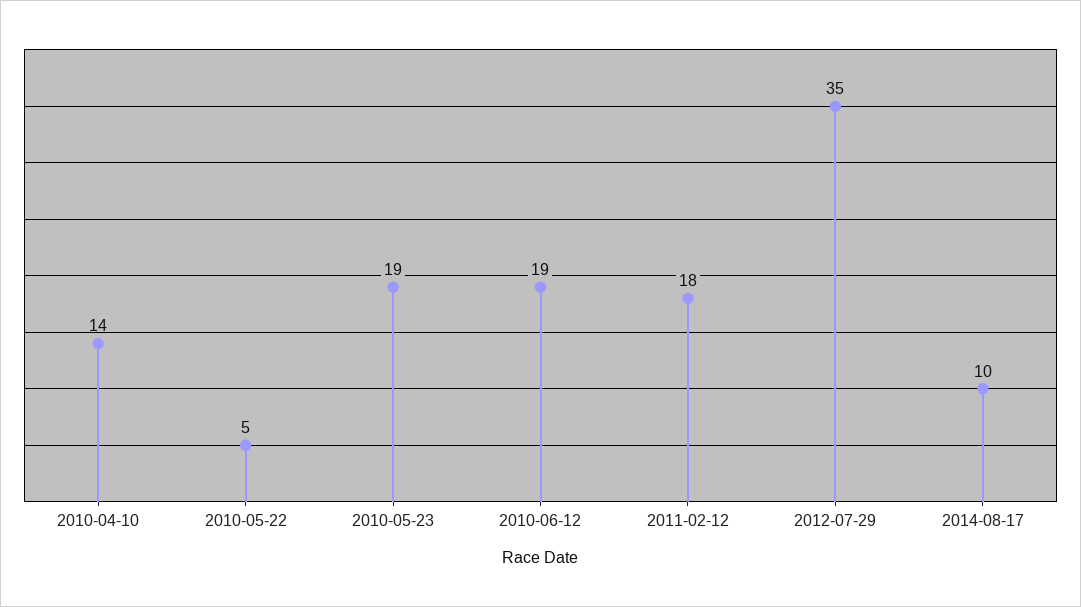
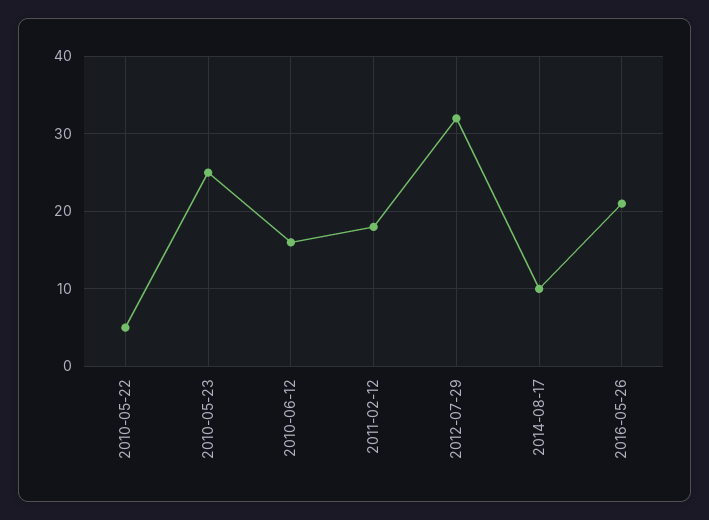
2010-04-10: 14 -> none
2010-05-23: 19 -> 25
2010-06-12: 19 -> 16
2012-07-29: 35 -> 32
2016-05-26: none -> 21

